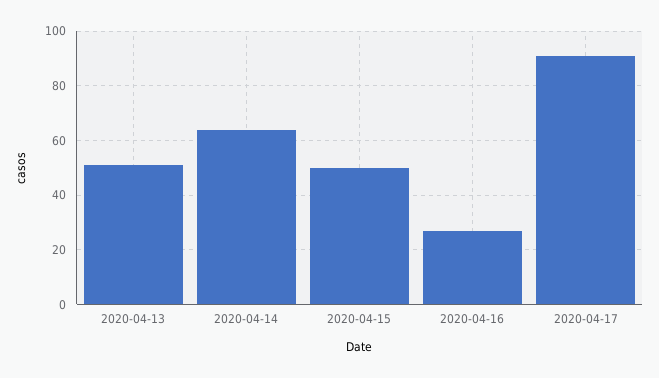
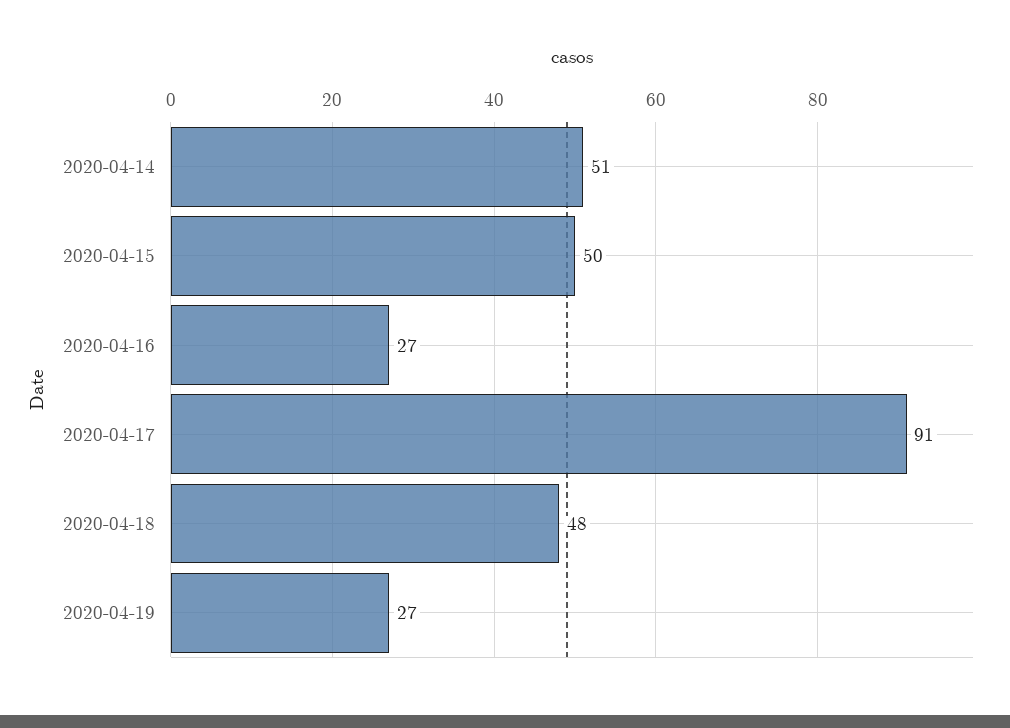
2020-04-13: 50 -> none
2020-04-14: 65 -> 51
2020-04-18: none -> 48
2020-04-19: none -> 27

